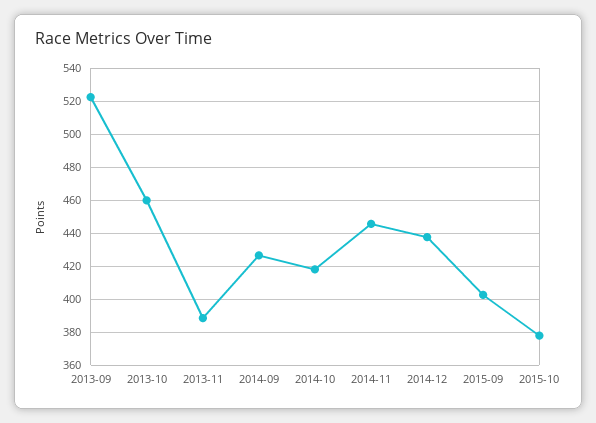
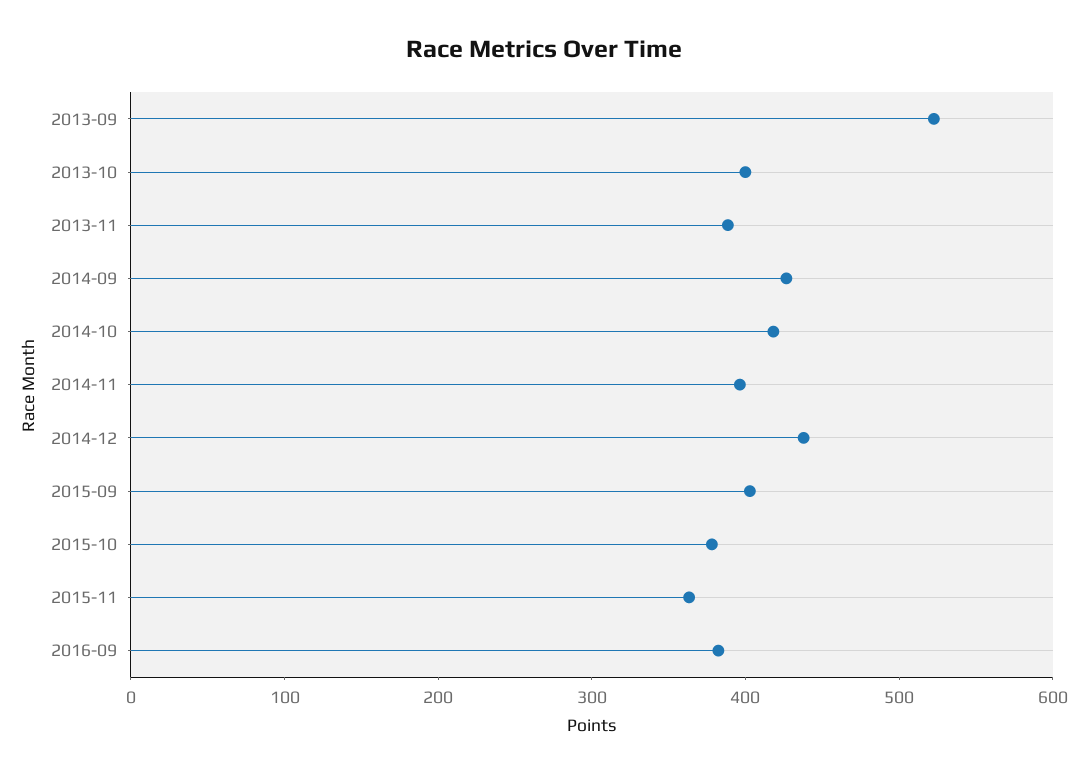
2013-10: 460 -> 400
2014-11: 445 -> 400
2015-11: none -> 360
2016-09: none -> 380

